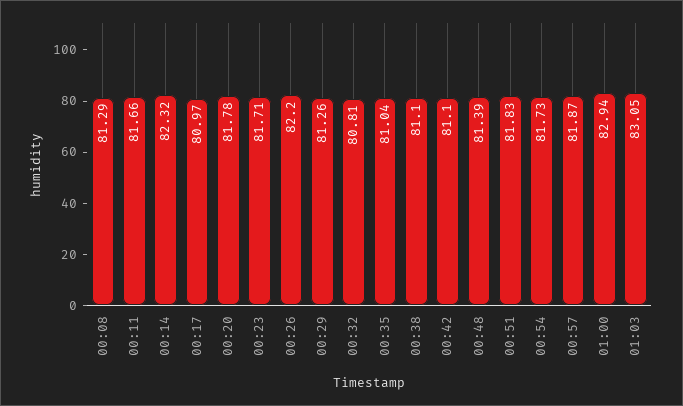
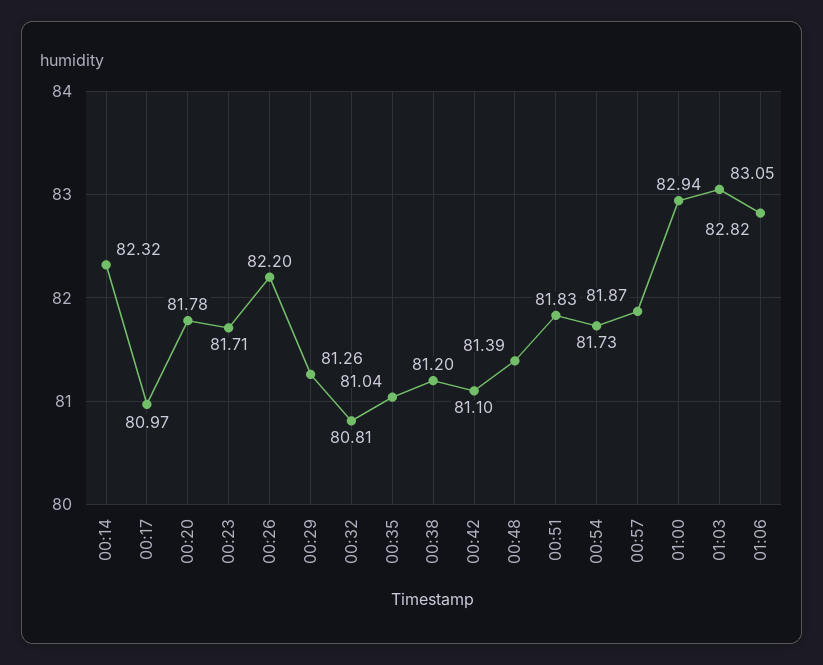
00:08: 81.29 -> none
00:11: 81.66 -> none
00:38: 81.1 -> 81.2
01:06: none -> 82.82

